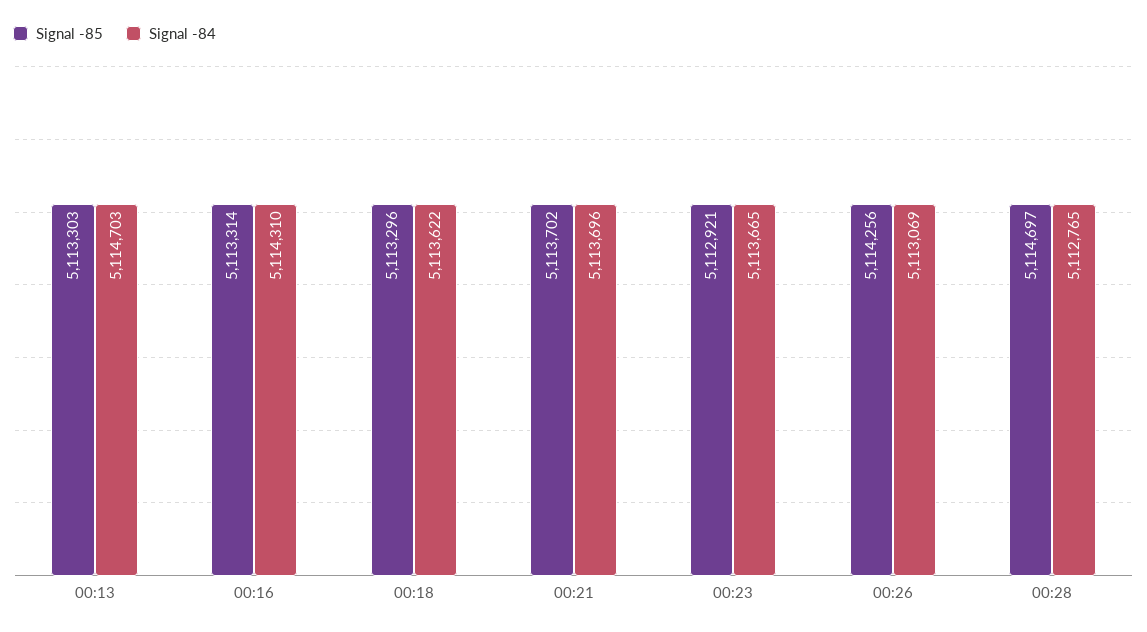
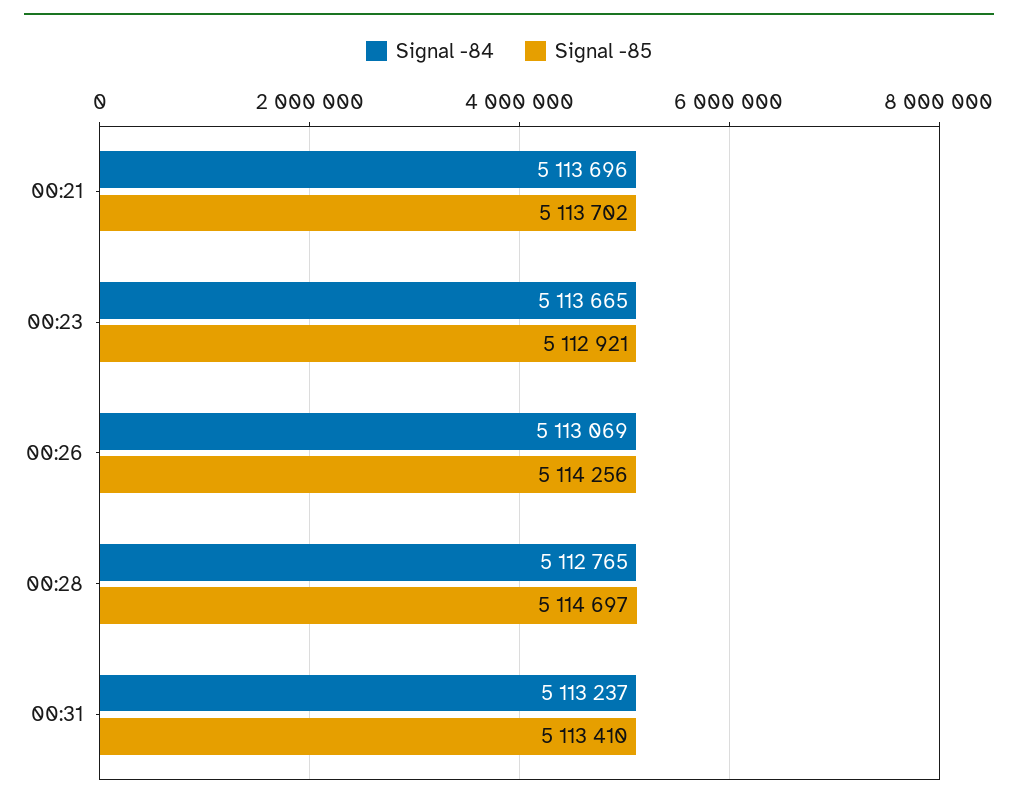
Signal -85, 00:13: 5113303 -> none
Signal -84, 00:13: 5114703 -> none
Signal -85, 00:16: 5113314 -> none
Signal -84, 00:16: 5114310 -> none
Signal -85, 00:18: 5113296 -> none
Signal -84, 00:18: 5113622 -> none
Signal -84, 00:31: none -> 5113237
Signal -85, 00:31: none -> 5113410

